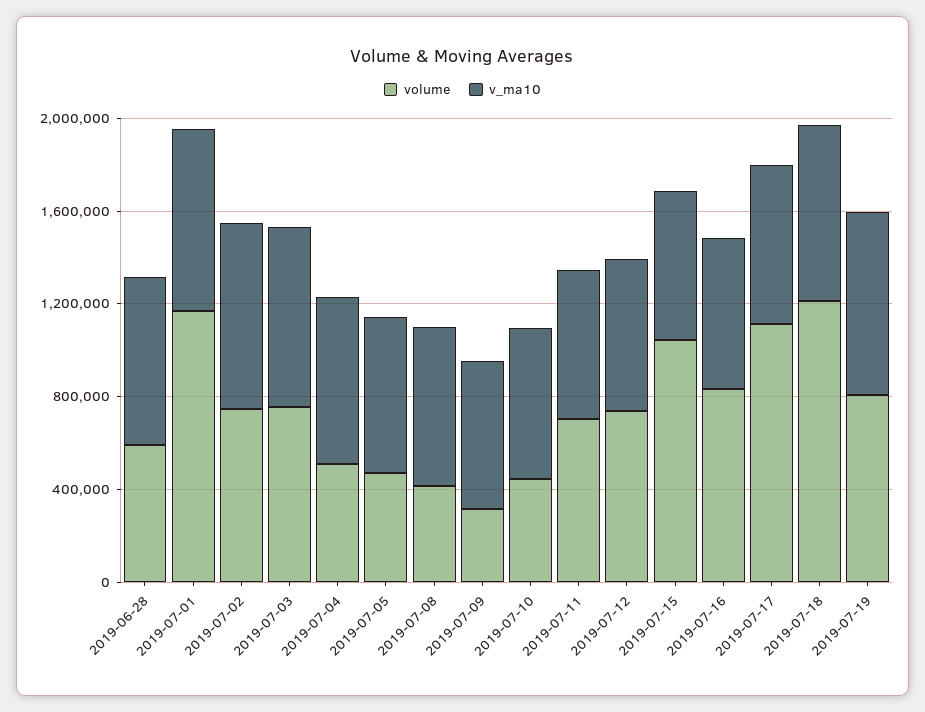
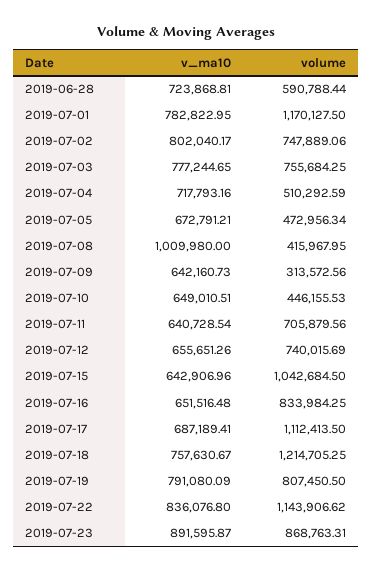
v_ma10, 2019-07-08: 700000 -> 1009980
v_ma10, 2019-07-22: none -> 836076.8
volume, 2019-07-22: none -> 1143906.62
v_ma10, 2019-07-23: none -> 891595.87
volume, 2019-07-23: none -> 868763.31

